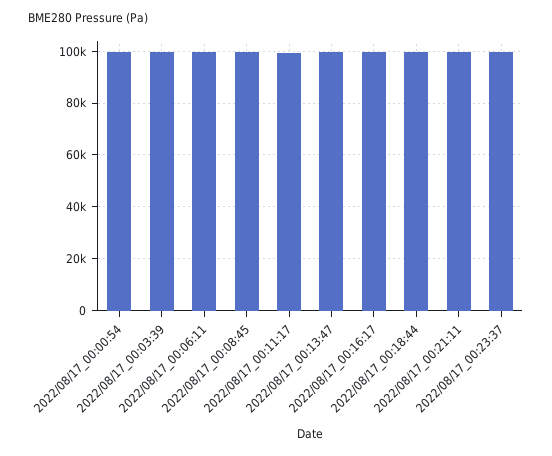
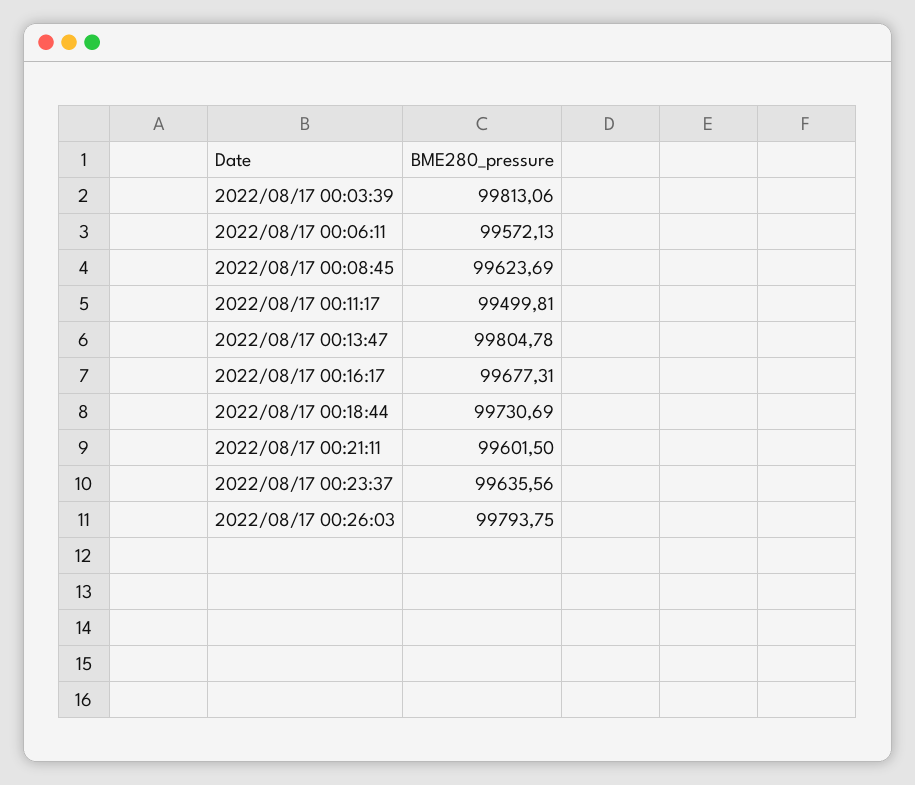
2022/08/17_00:00:54: 100000 -> none
2022/08/17 00:26:03: none -> 99793.75

